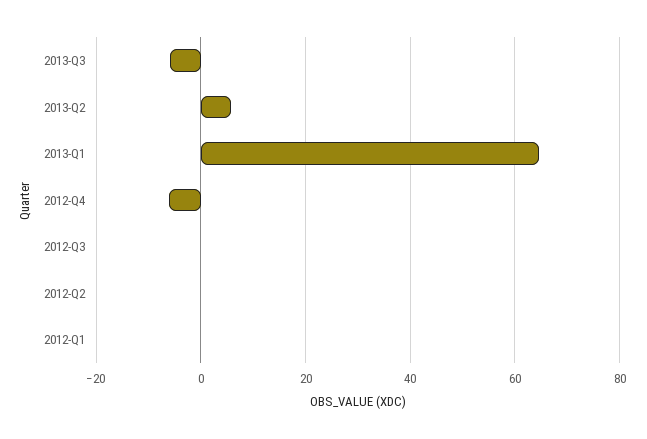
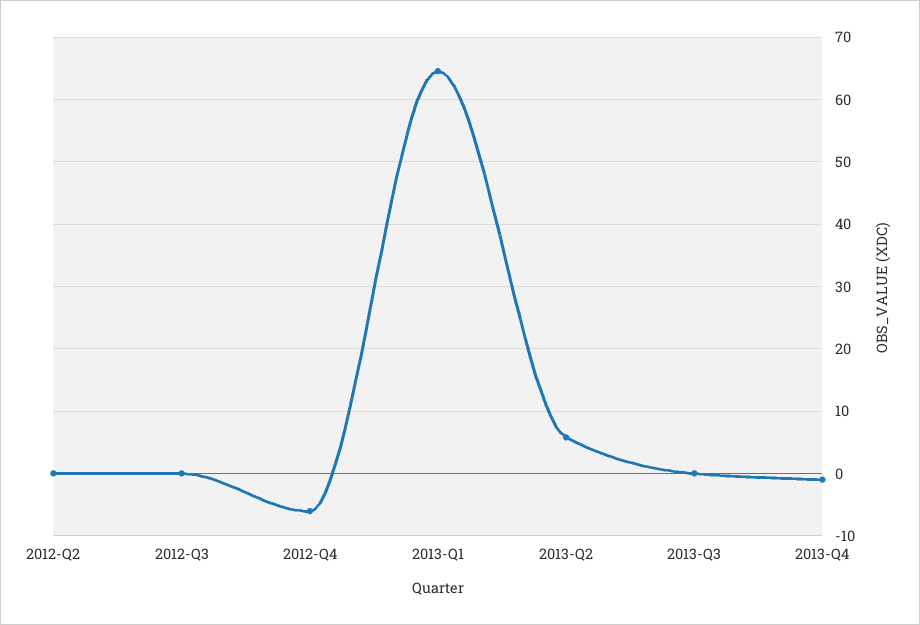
2013-Q3: -6 -> 0
2012-Q1: 0 -> none
2013-Q4: none -> -1

